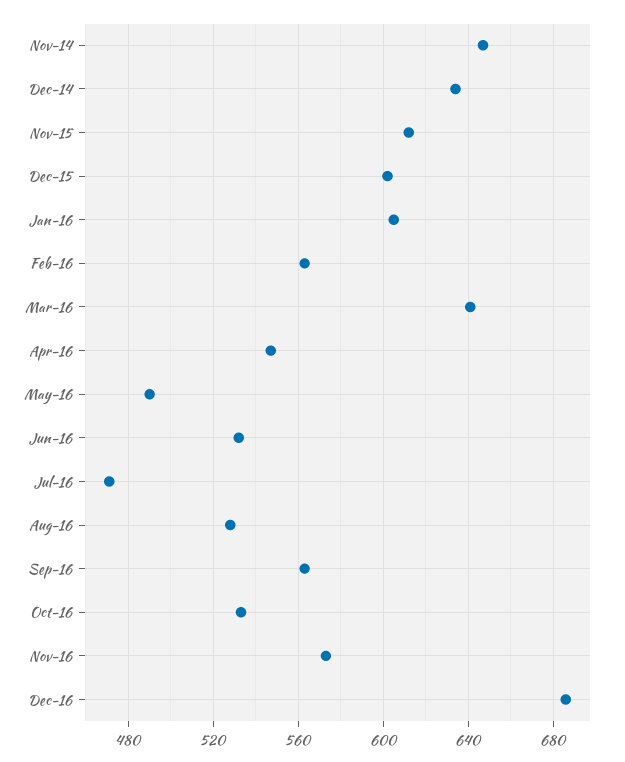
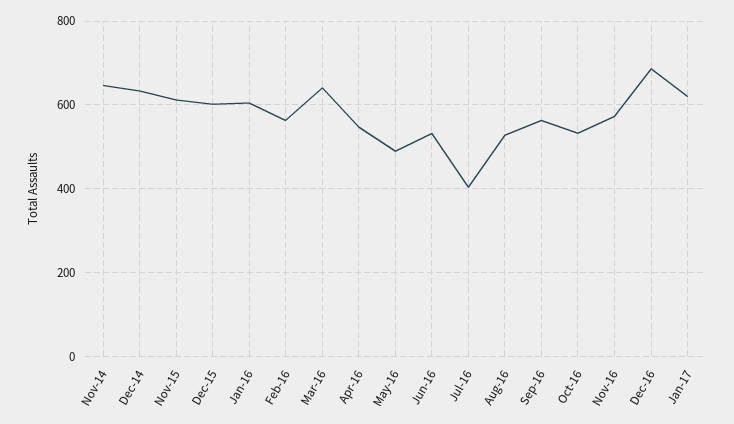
Jul-16: 470 -> 400
Jan-17: none -> 620

